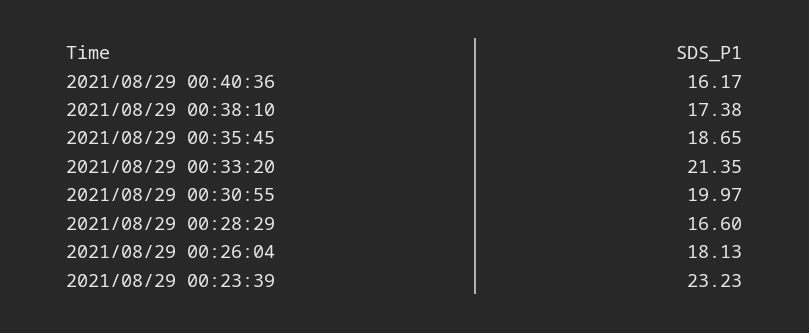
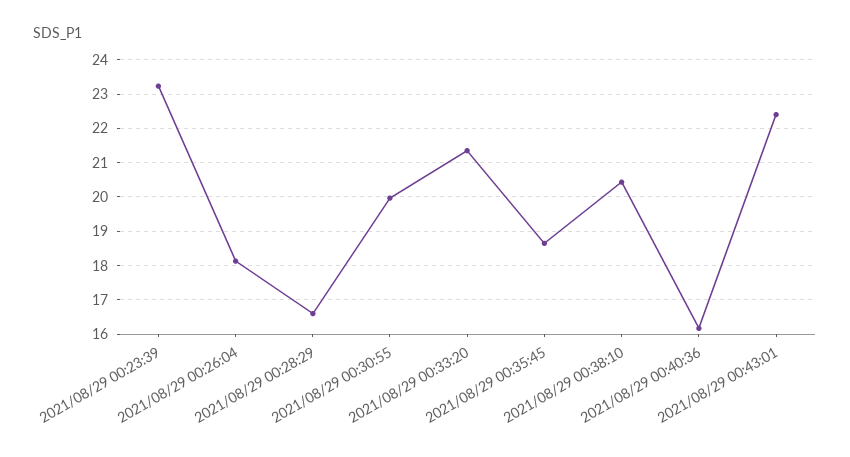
2021/08/29 00:38:10: 17.38 -> 20.4
2021/08/29 00:43:01: none -> 22.4

